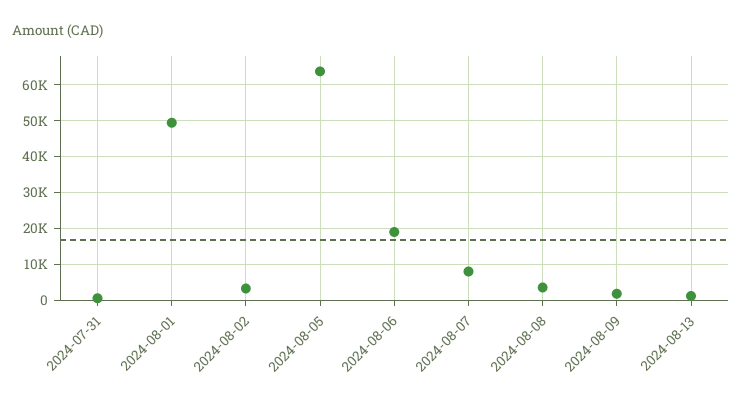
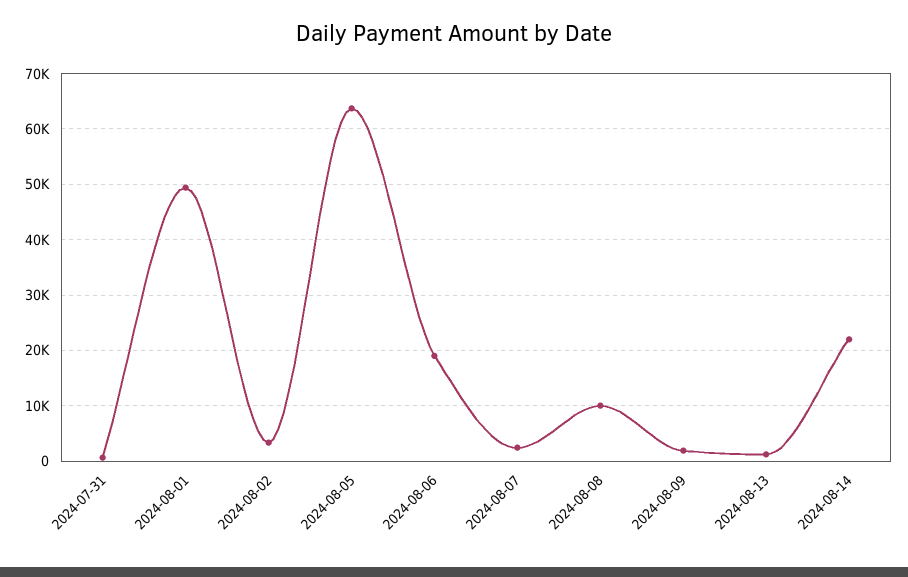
2024-08-07: 8000 -> 2000
2024-08-08: 4000 -> 10000
2024-08-14: none -> 22000

